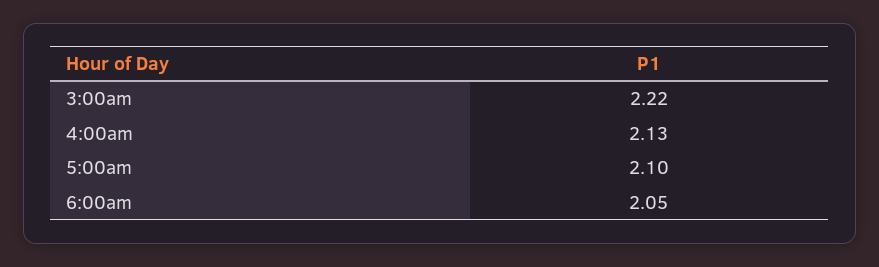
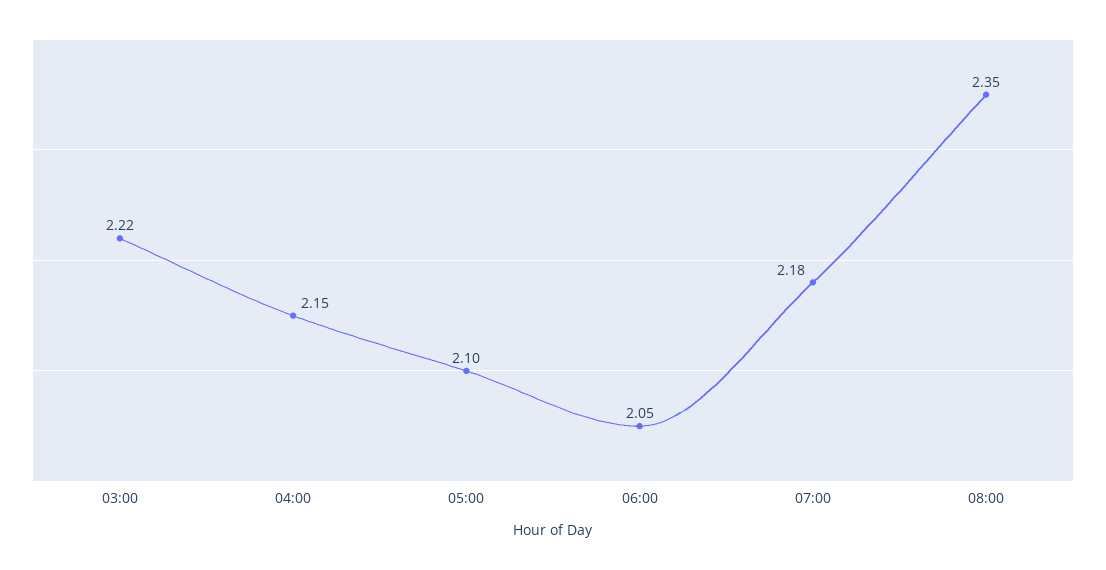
4:00am: 2.13 -> 2.15
07:00: none -> 2.18
08:00: none -> 2.35

